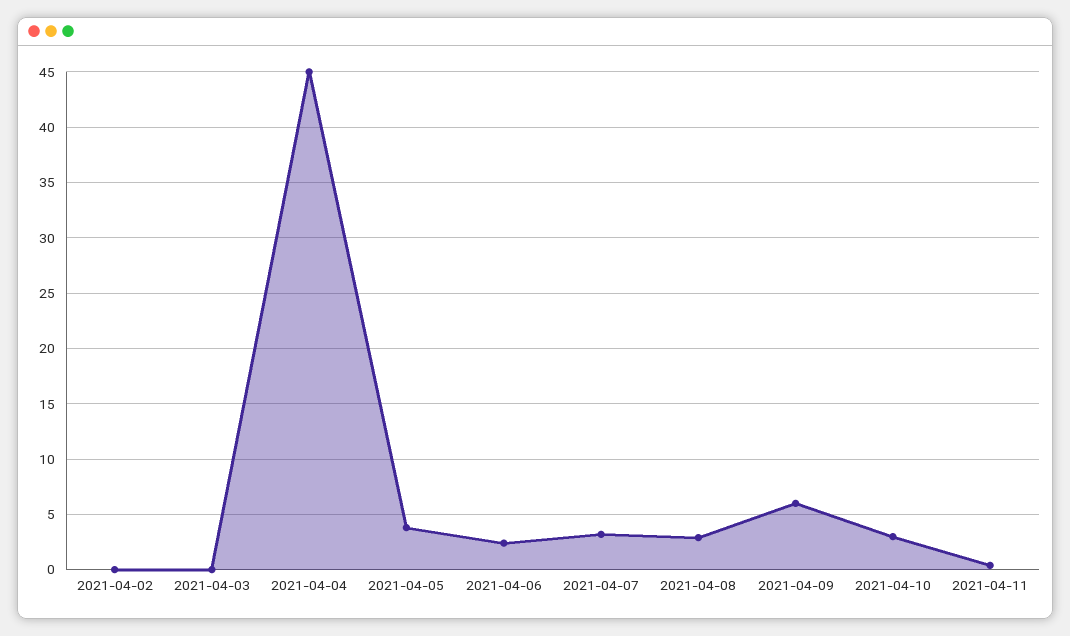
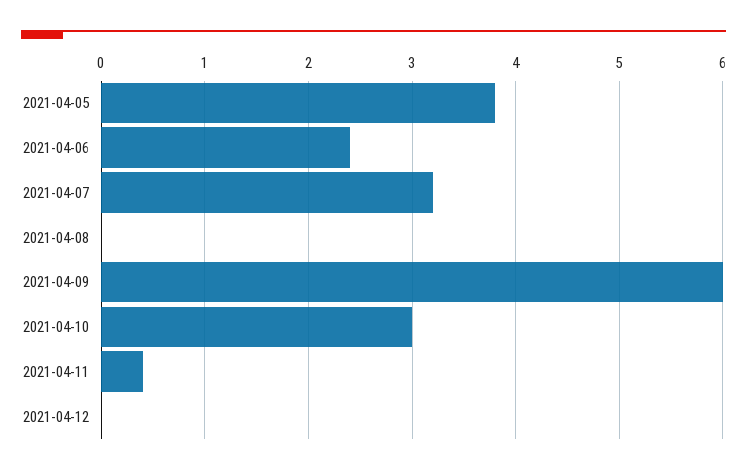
2021-04-02: 0 -> none
2021-04-03: 0 -> none
2021-04-04: 45 -> none
2021-04-08: 3 -> 0
2021-04-12: none -> 0

